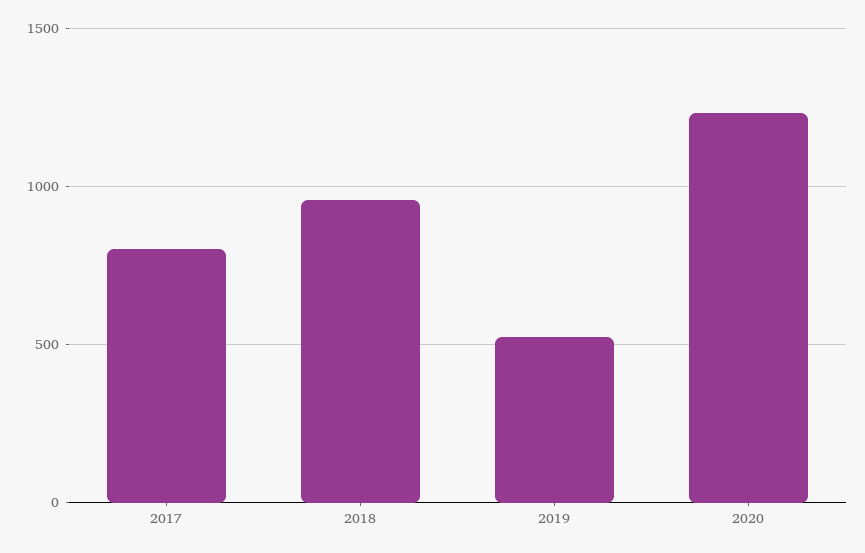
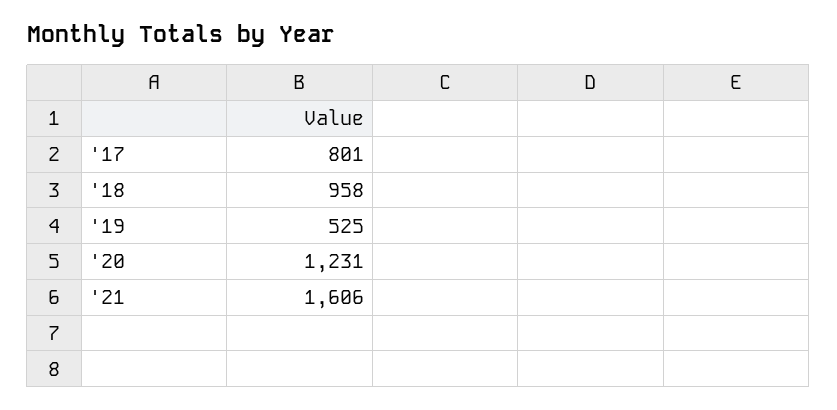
'21: none -> 1606

